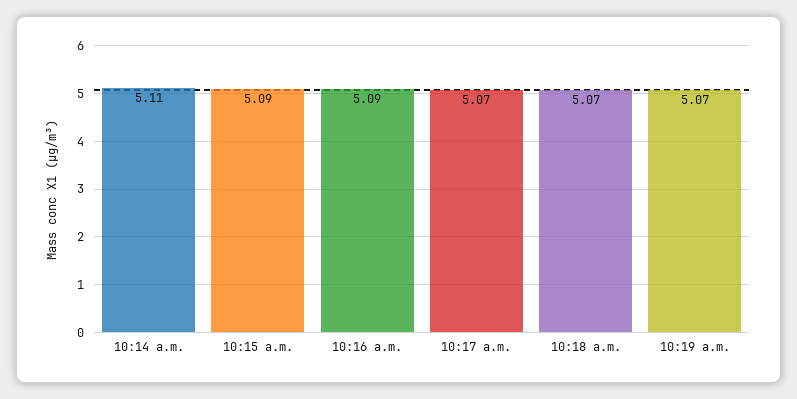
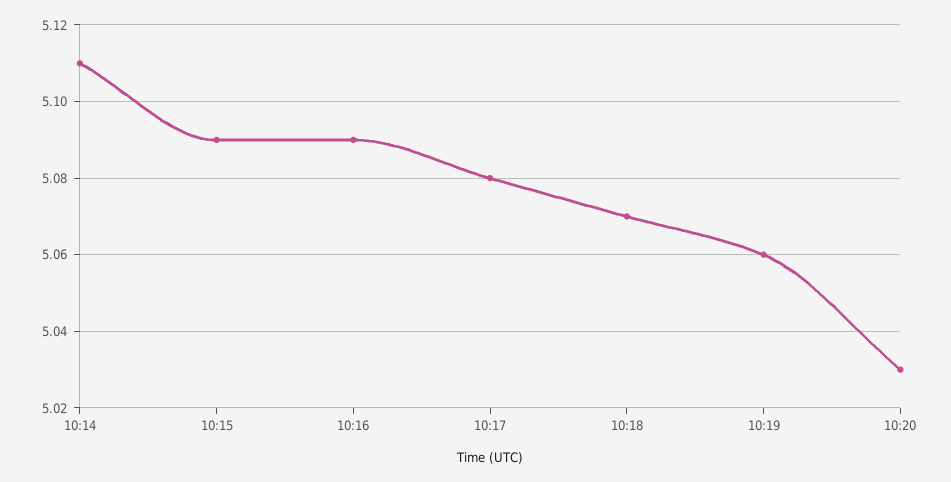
10:17 a.m.: 5.07 -> 5.08
10:19 a.m.: 5.07 -> 5.06
10:20: none -> 5.03

